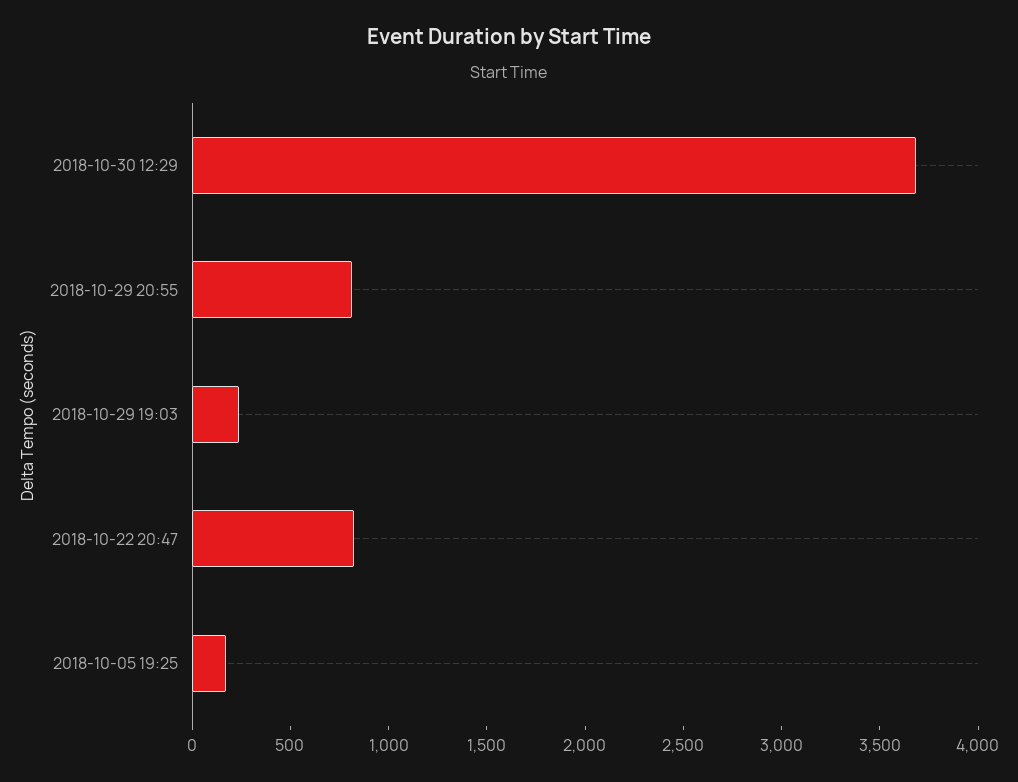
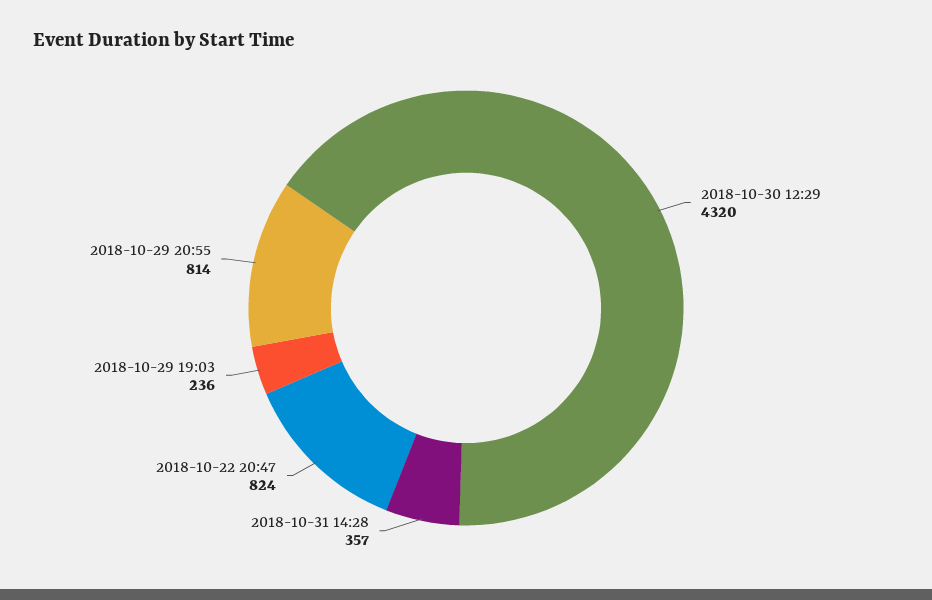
2018-10-30 12:29: 3700 -> 4320
2018-10-05 19:25: 200 -> none
2018-10-31 14:28: none -> 357

